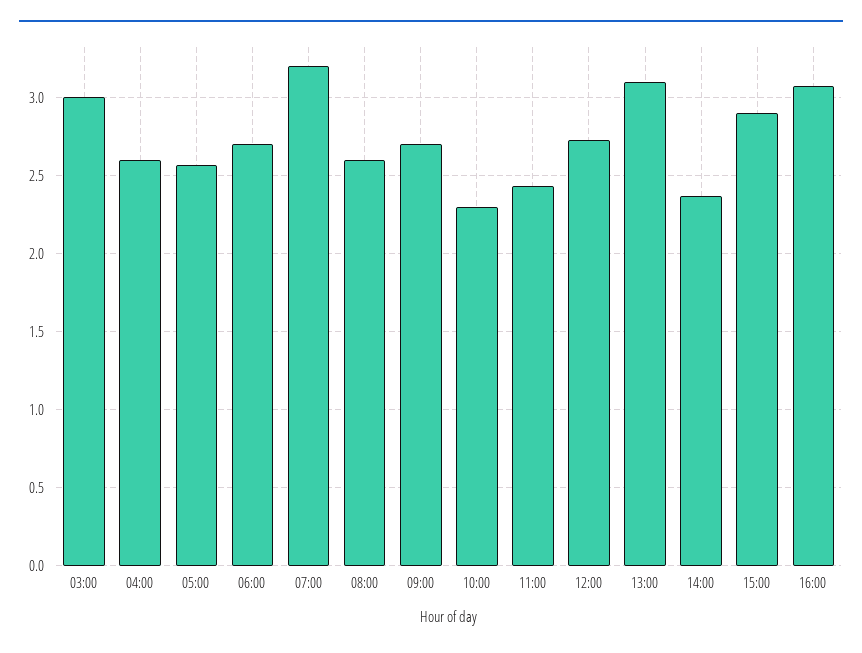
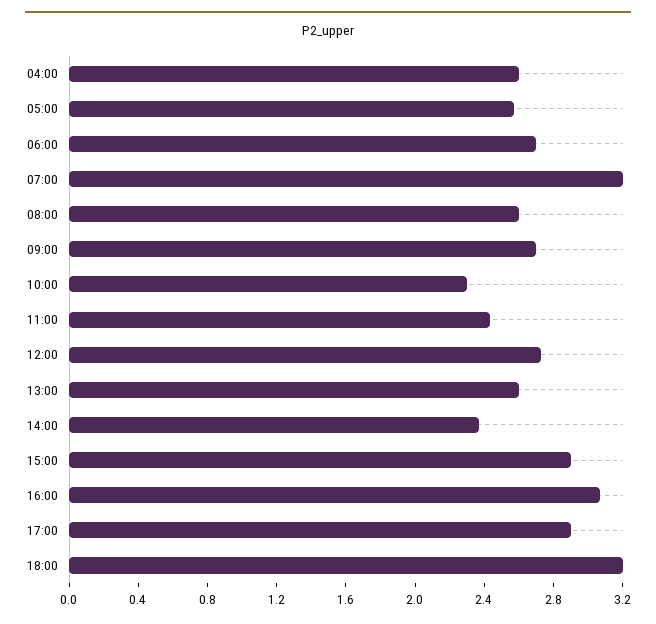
03:00: 3 -> none
13:00: 3.1 -> 2.6
17:00: none -> 2.9
18:00: none -> 3.2

